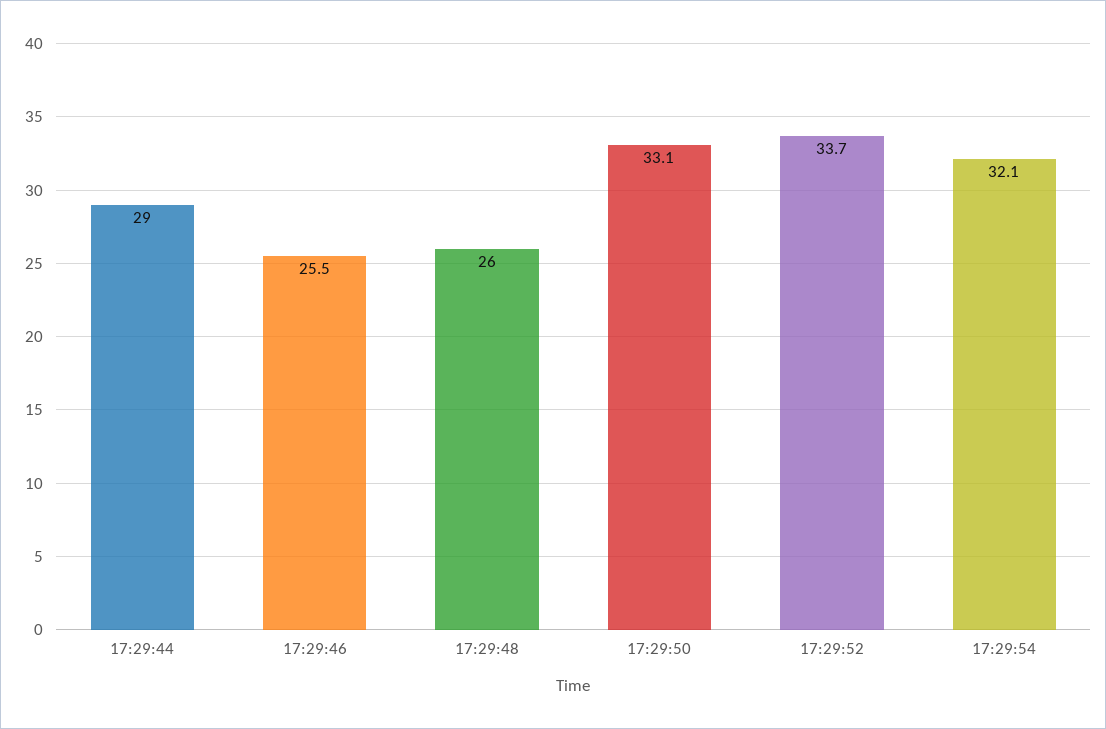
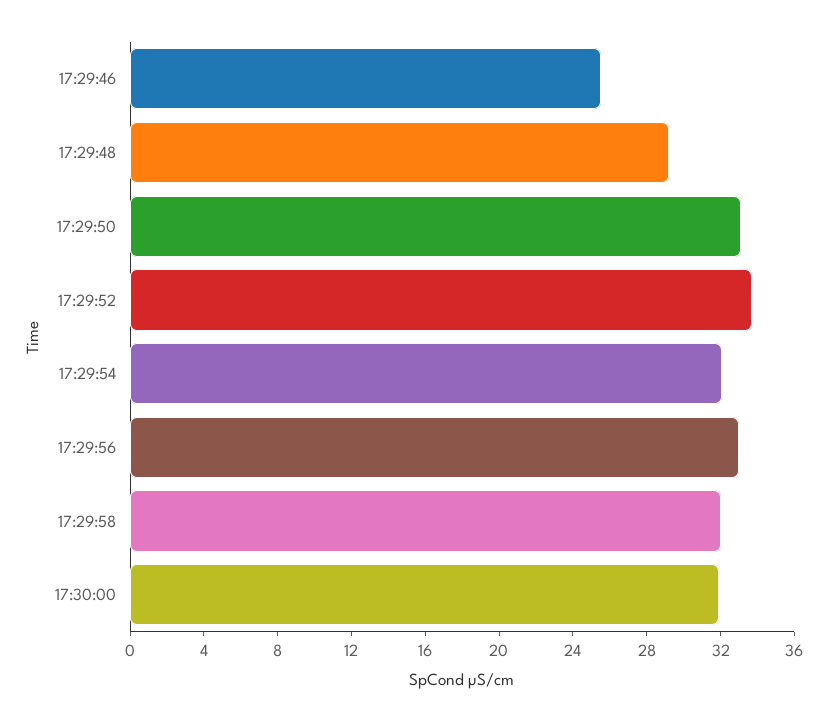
17:29:44: 29 -> none
17:29:48: 26 -> 29
17:29:56: none -> 33
17:29:58: none -> 32
17:30:00: none -> 32

